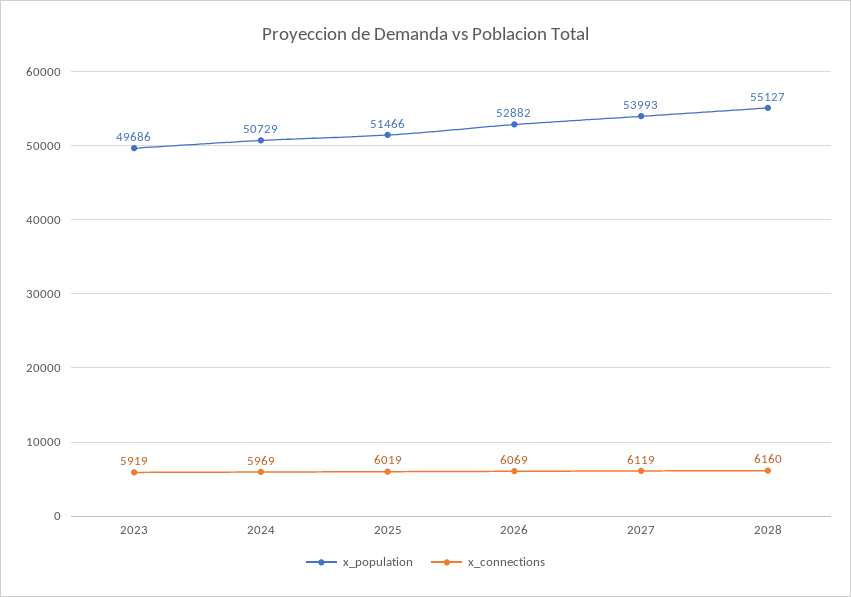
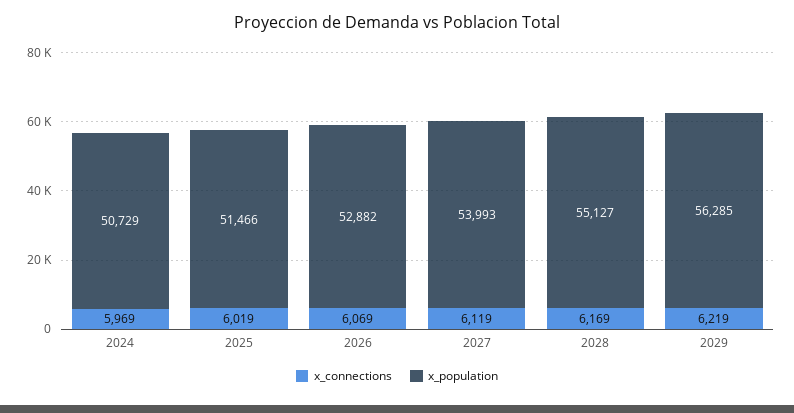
x_population, 2023: 49686 -> none
x_connections, 2023: 5919 -> none
x_connections, 2028: 6160 -> 6169
x_connections, 2029: none -> 6219
x_population, 2029: none -> 56285

